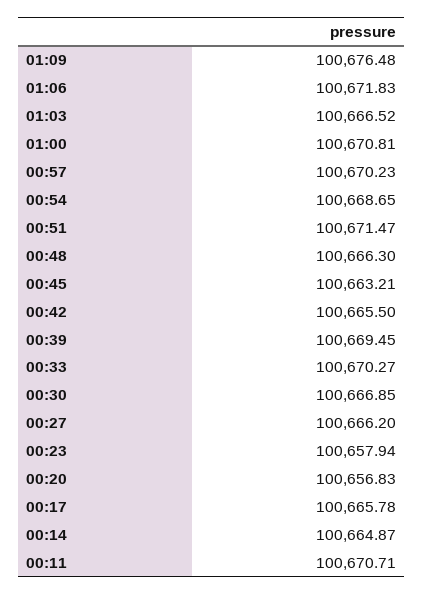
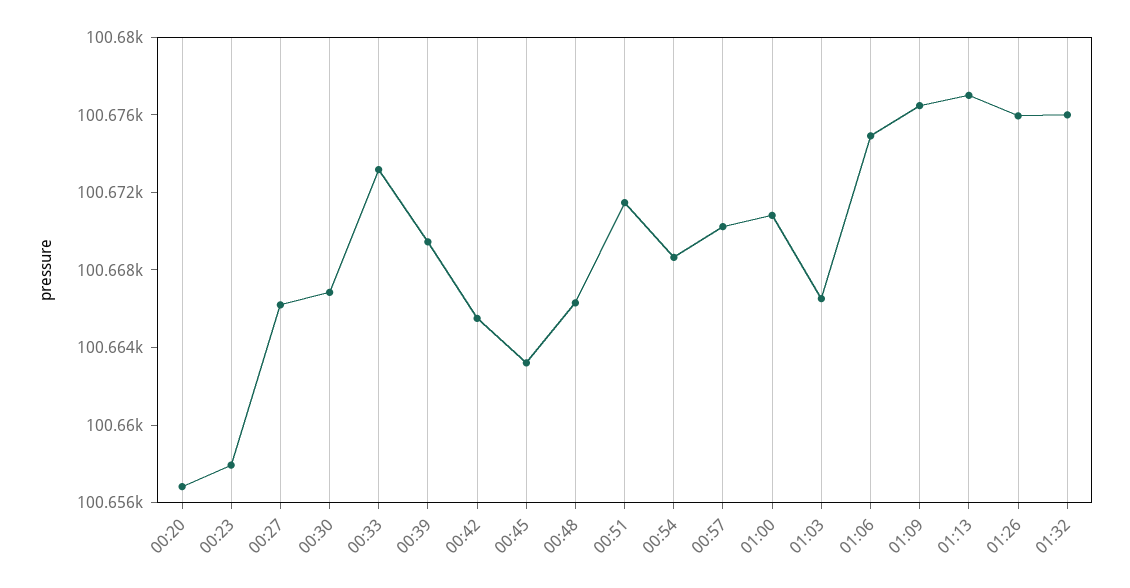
01:06: 100671.83 -> 100675
00:33: 100670.27 -> 100673
00:17: 100665.78 -> none
00:14: 100664.87 -> none
00:11: 100670.71 -> none
01:13: none -> 100677
01:26: none -> 100676
01:32: none -> 100676

